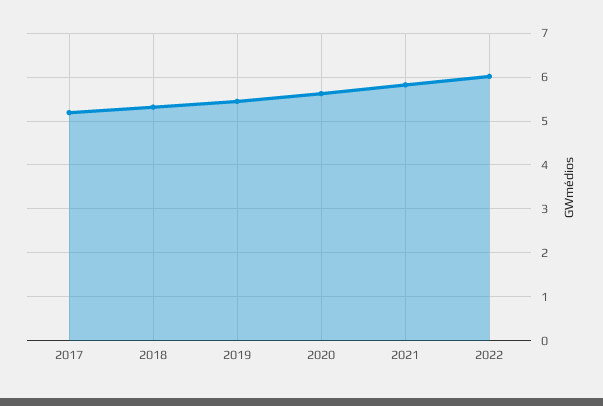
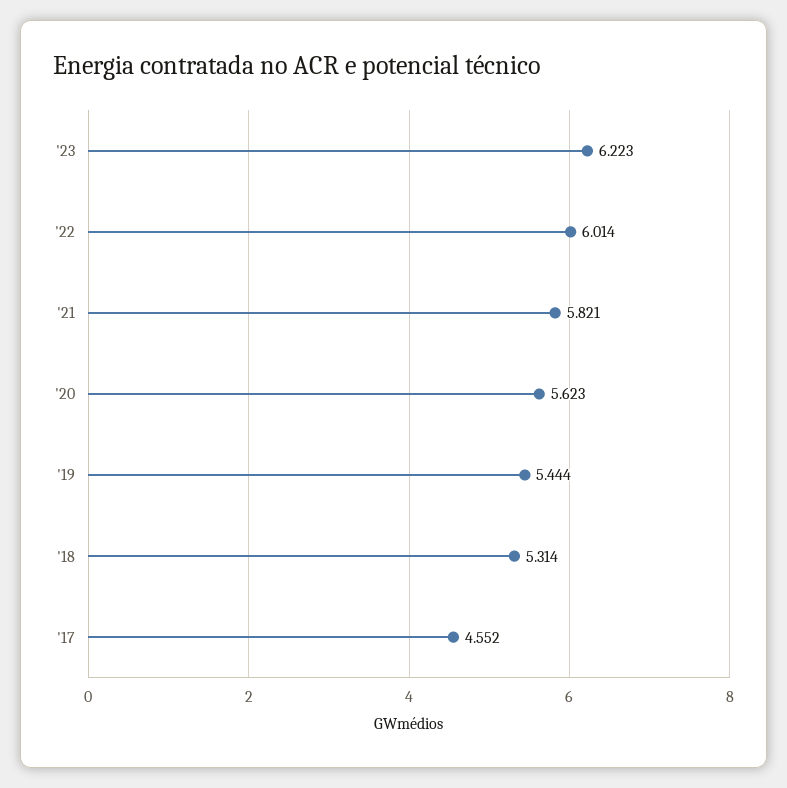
2017: 5.2 -> 4.552
'23: none -> 6.223

